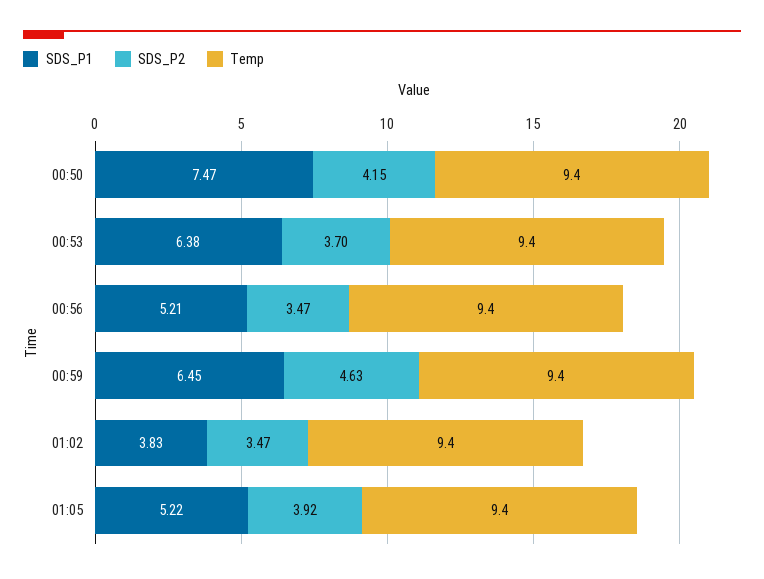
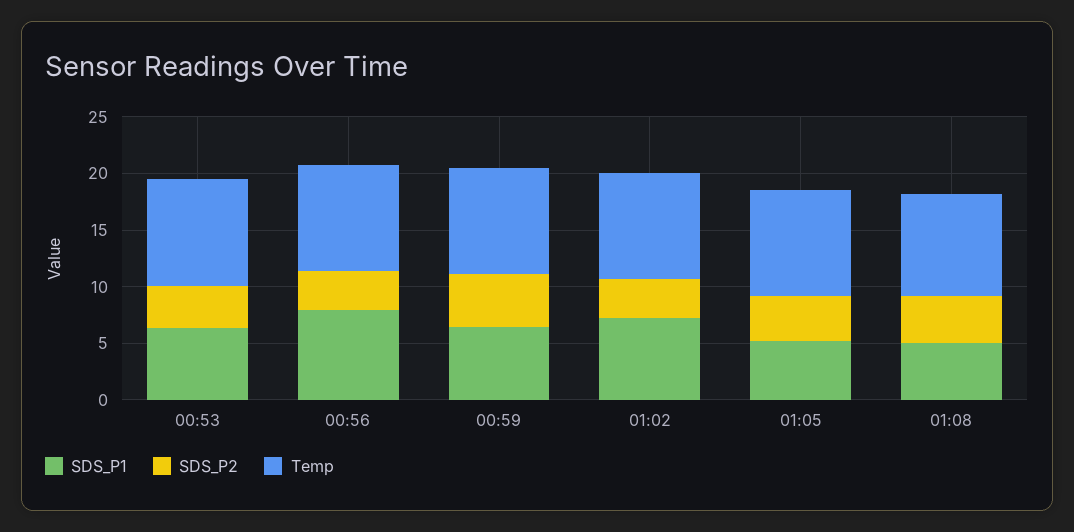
SDS_P1, 00:50: 7.47 -> none
SDS_P2, 00:50: 4.15 -> none
Temp, 00:50: 9.4 -> none
SDS_P1, 00:56: 5.21 -> 8
SDS_P1, 01:02: 3.83 -> 7
SDS_P1, 01:08: none -> 5
SDS_P2, 01:08: none -> 4
Temp, 01:08: none -> 9

